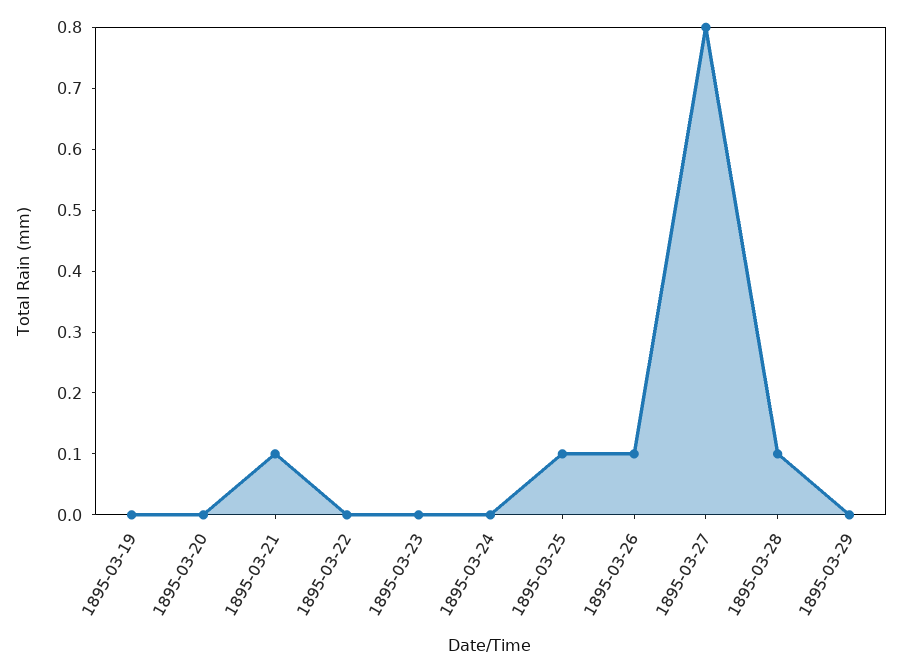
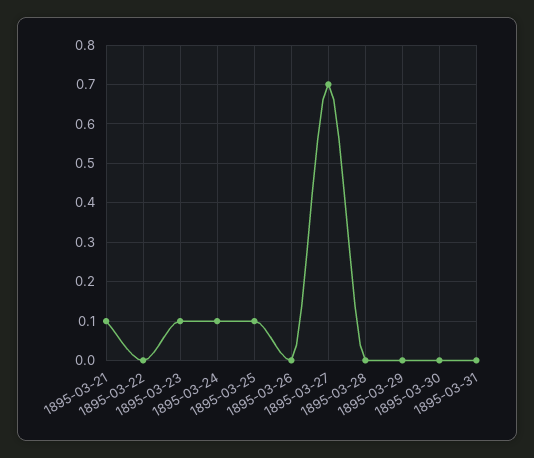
1895-03-19: 0 -> none
1895-03-20: 0 -> none
1895-03-23: 0 -> 0.1
1895-03-24: 0 -> 0.1
1895-03-26: 0.1 -> 0
1895-03-27: 0.8 -> 0.7
1895-03-28: 0.1 -> 0
1895-03-30: none -> 0
1895-03-31: none -> 0

